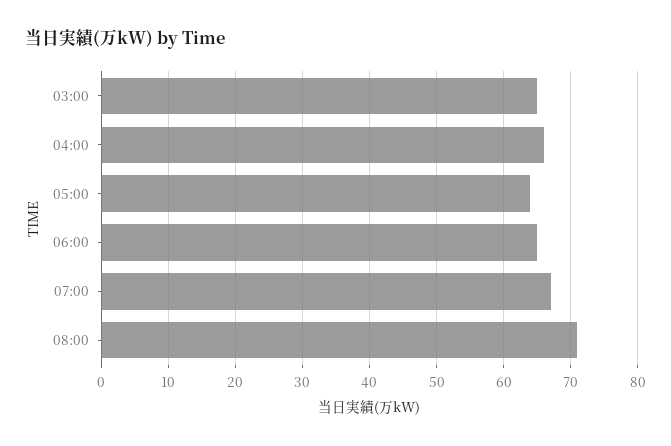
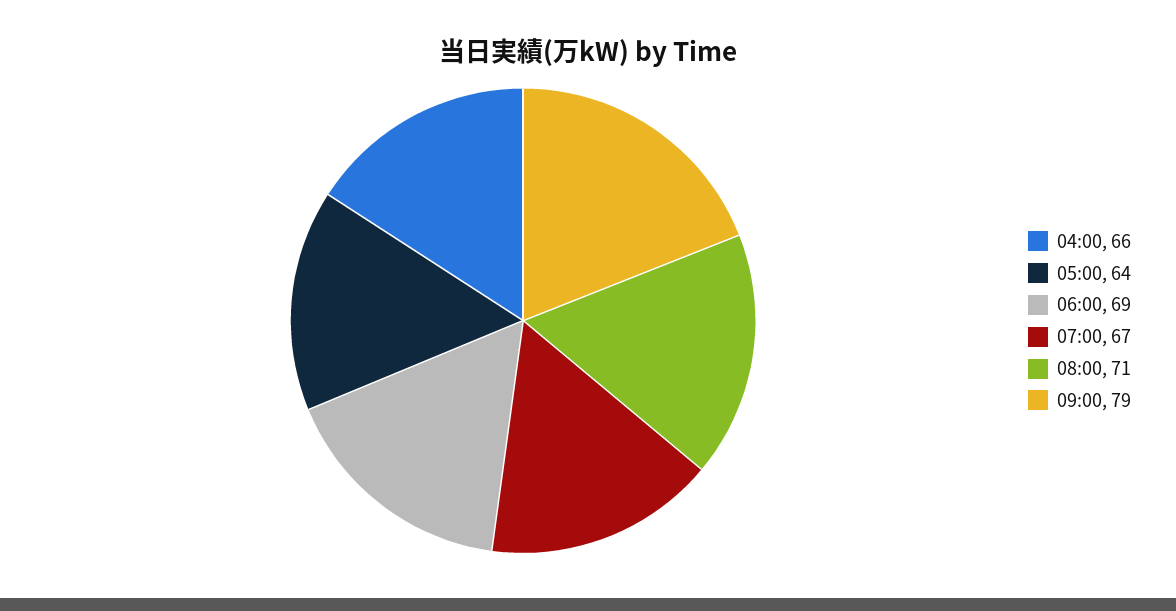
03:00: 65 -> none
06:00: 65 -> 69
09:00: none -> 79

